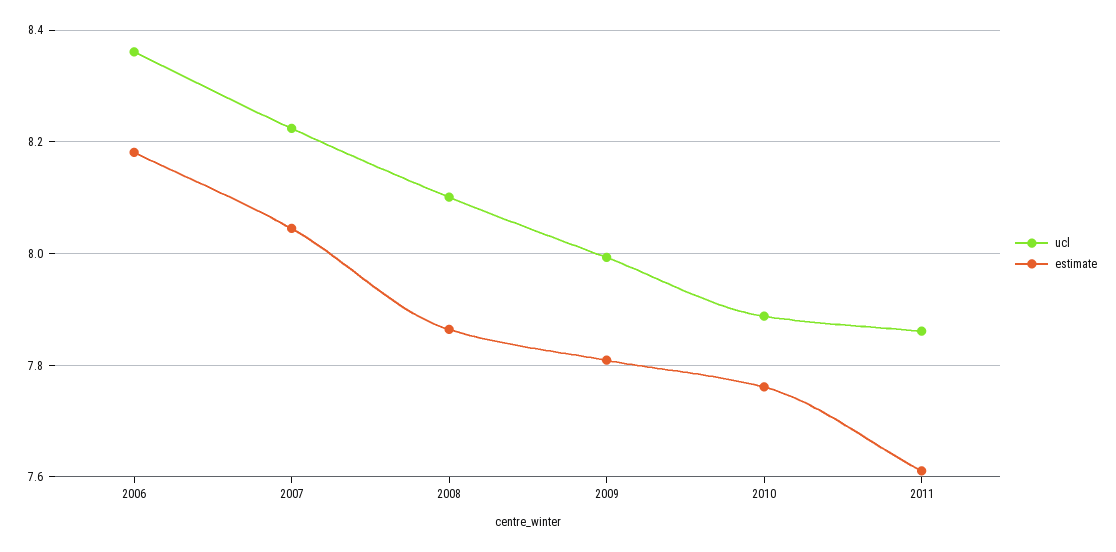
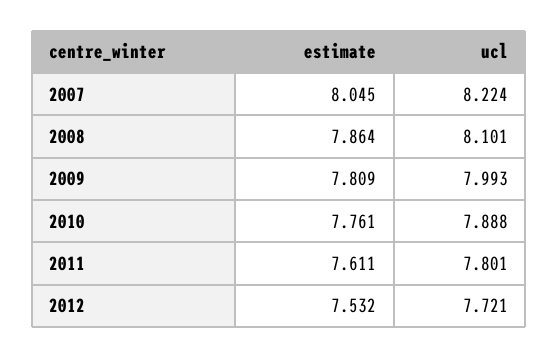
ucl, 2006: 8.36 -> none
estimate, 2006: 8.18 -> none
ucl, 2011: 7.86 -> 7.801
estimate, 2012: none -> 7.532
ucl, 2012: none -> 7.721

